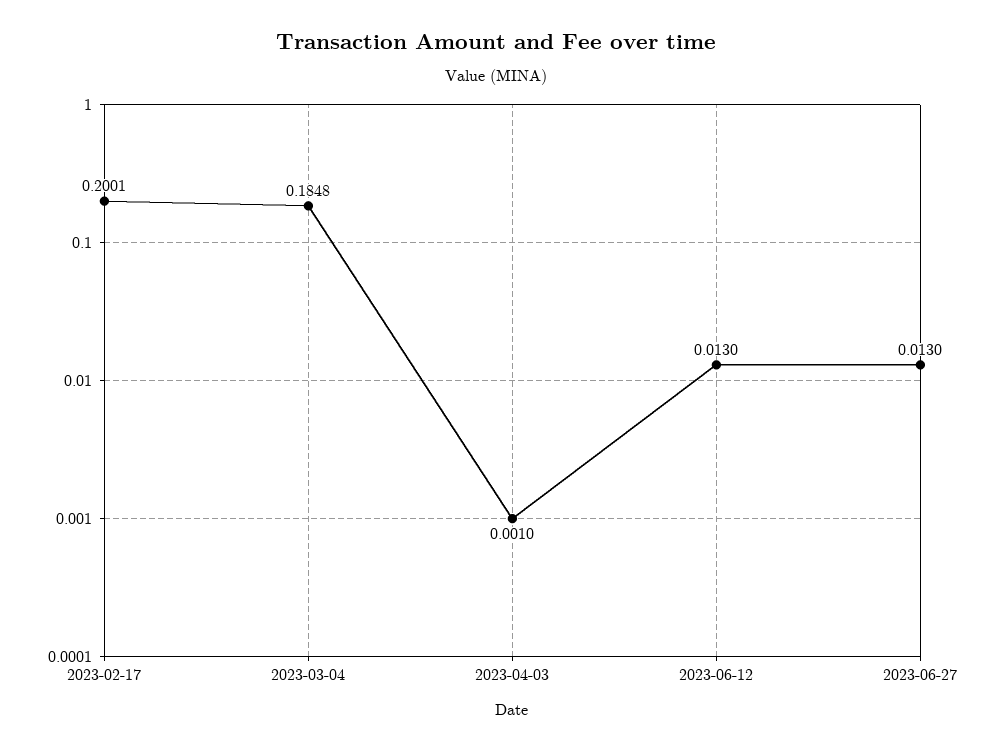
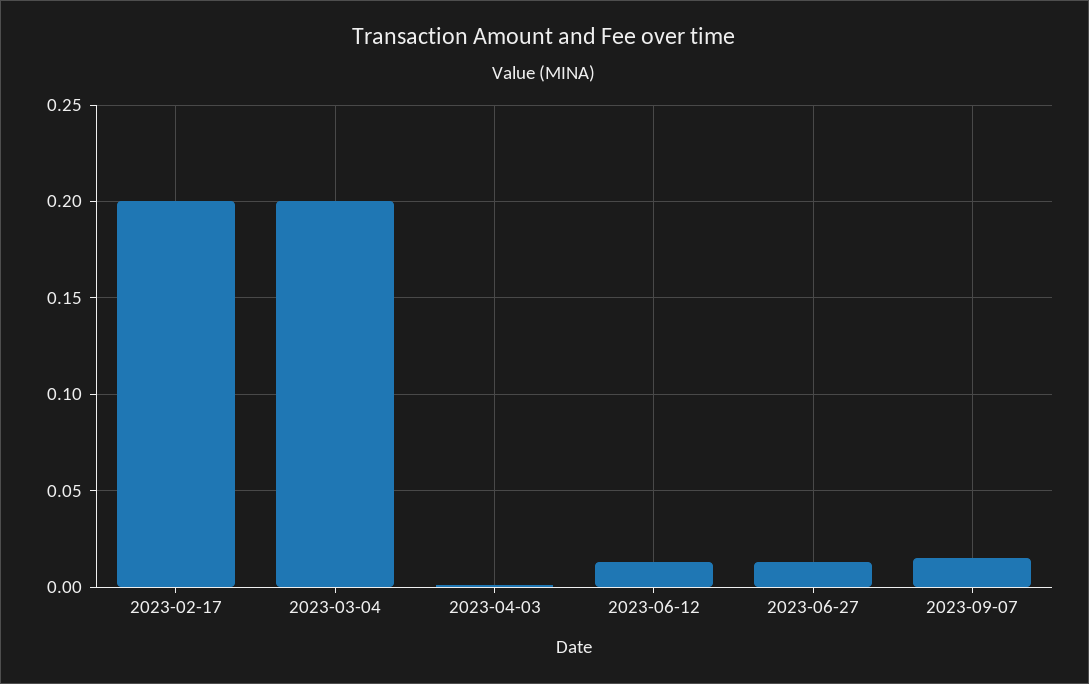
2023-03-04: 0.1848 -> 0.2
2023-09-07: none -> 0.015

